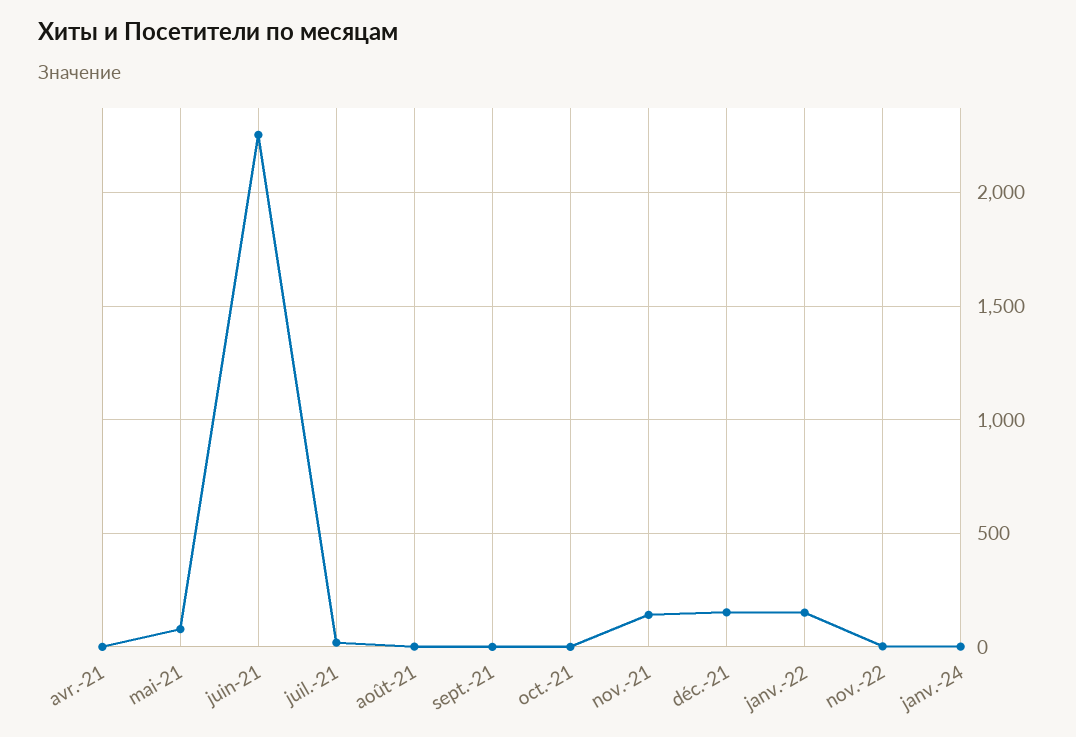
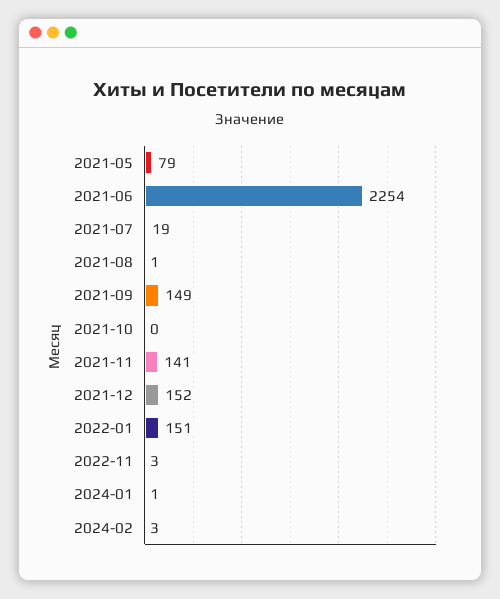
avr.-21: 0 -> none
sept.-21: 0 -> 149
2024-02: none -> 3

